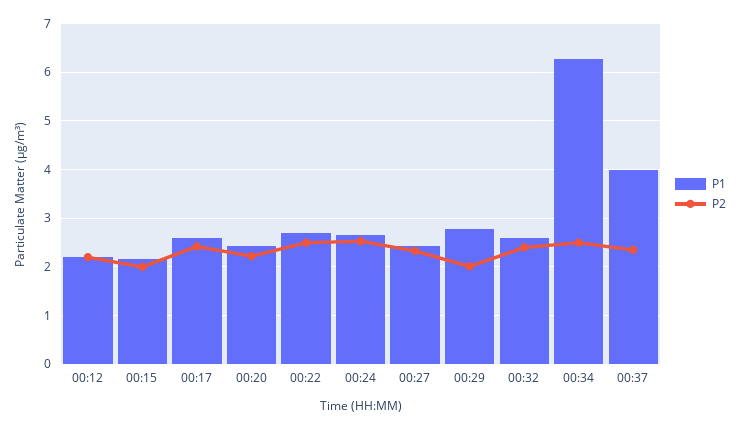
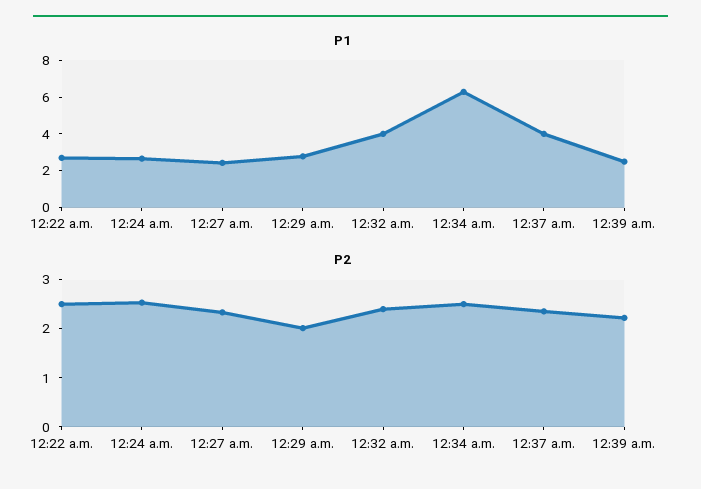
P1, 00:12: 2.2 -> none
P2, 00:12: 2.2 -> none
P1, 00:15: 2.2 -> none
P2, 00:15: 2 -> none
P1, 00:17: 2.6 -> none
P2, 00:17: 2.4 -> none
P1, 00:20: 2.4 -> none
P2, 00:20: 2.2 -> none
P1, 00:32: 2.6 -> 4
P1, 12:39 a.m.: none -> 2.5
P2, 12:39 a.m.: none -> 2.2

